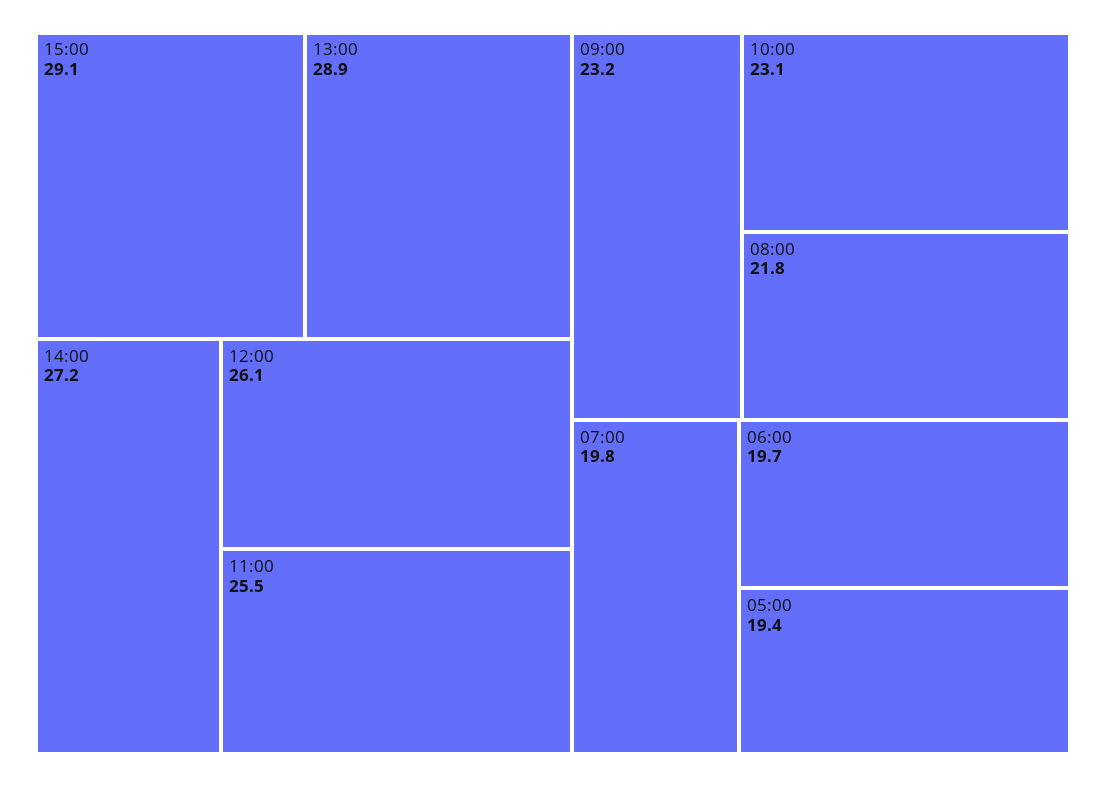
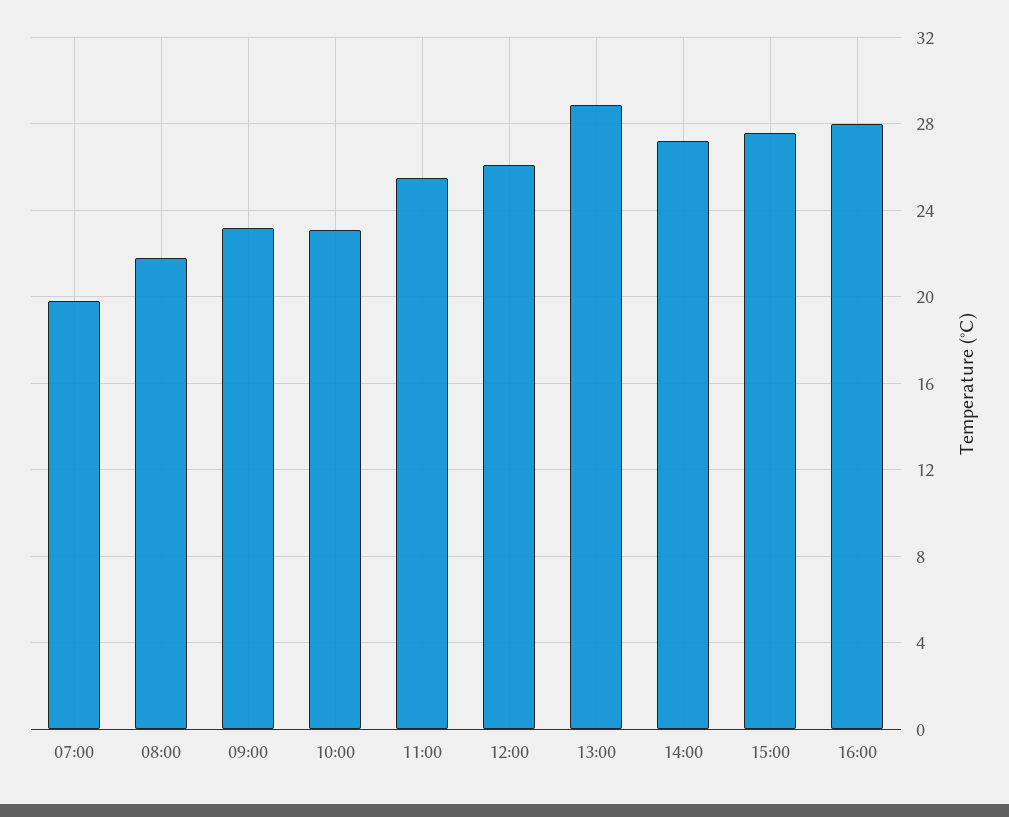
15:00: 29.1 -> 27.5
06:00: 19.7 -> none
05:00: 19.4 -> none
16:00: none -> 28

